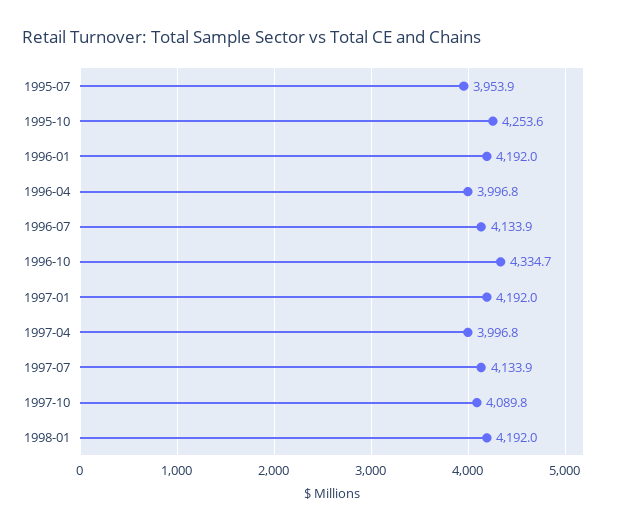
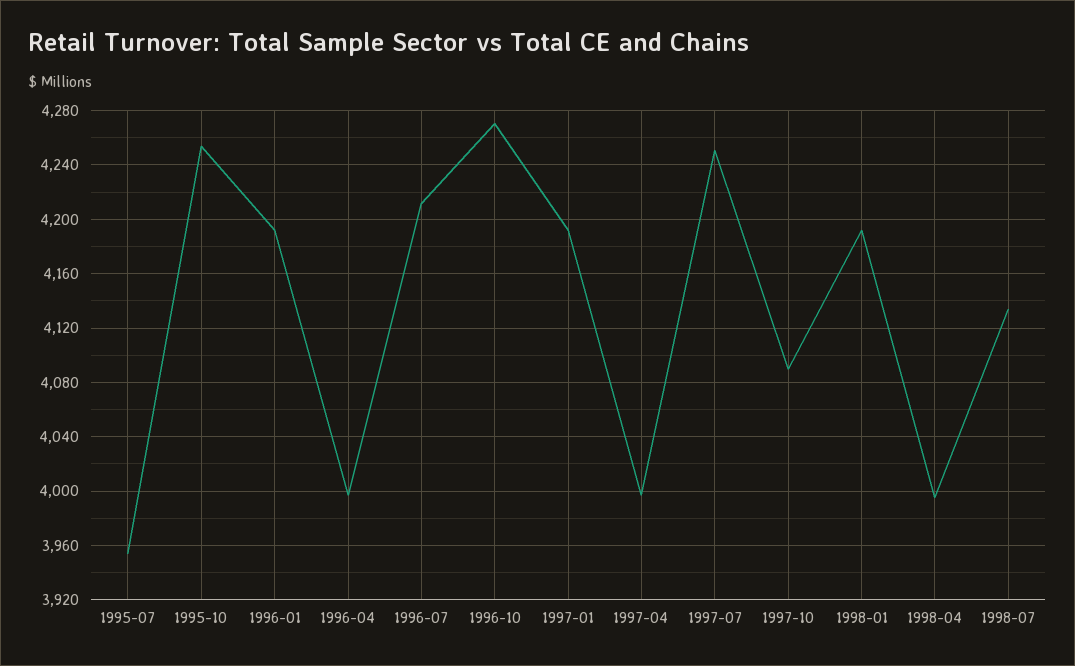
1996-07: 4133.9 -> 4210
1996-10: 4334.7 -> 4270
1997-07: 4133.9 -> 4250
1998-04: none -> 3995
1998-07: none -> 4135

